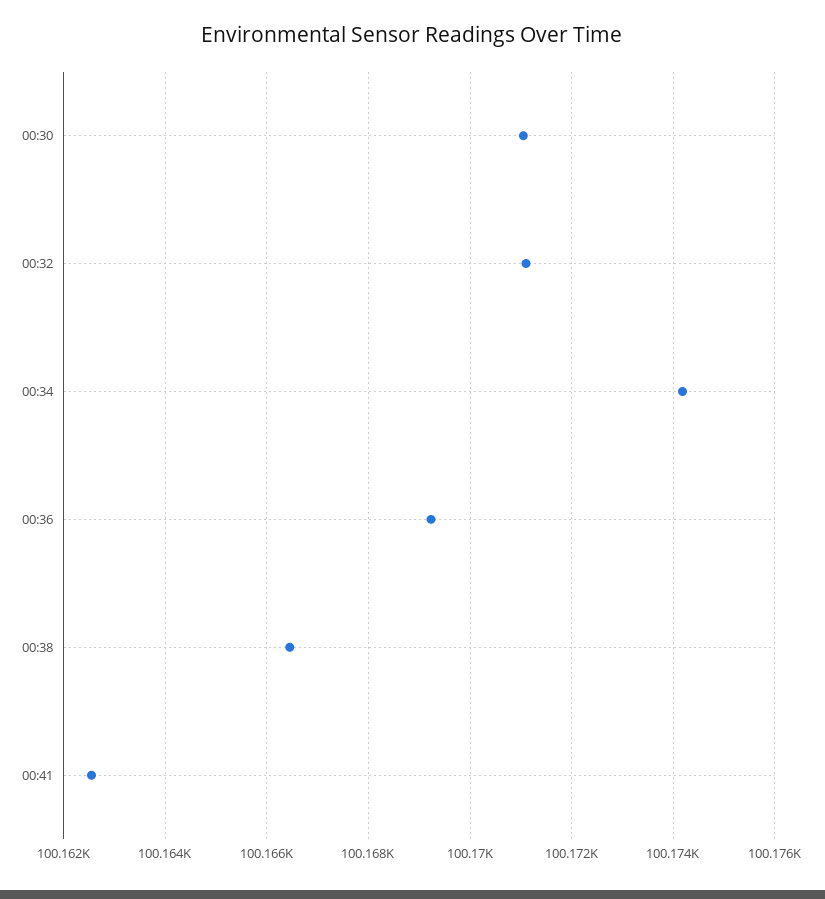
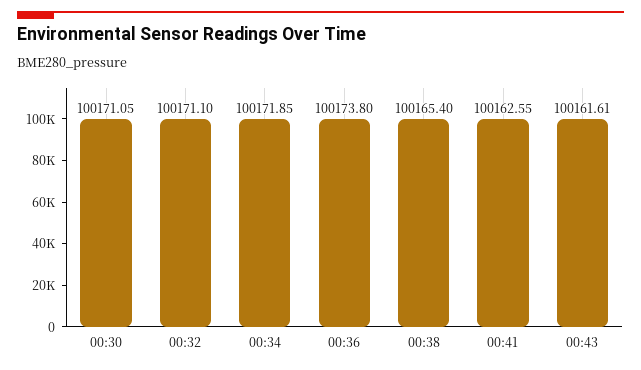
00:34: 100174.2 -> 100171.85
00:36: 100169.2 -> 100173.8
00:38: 100166.4 -> 100165.4
00:43: none -> 100161.61

